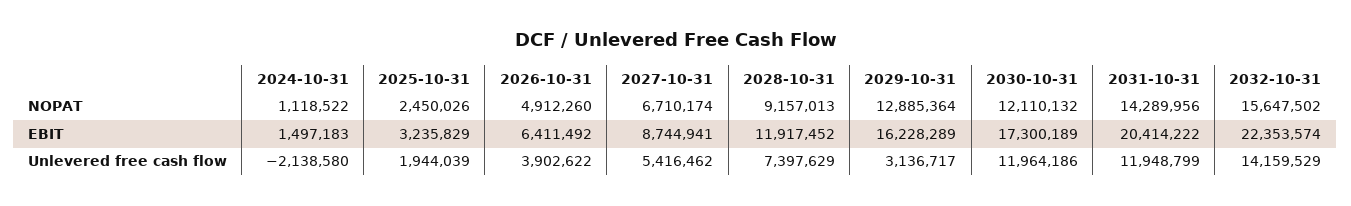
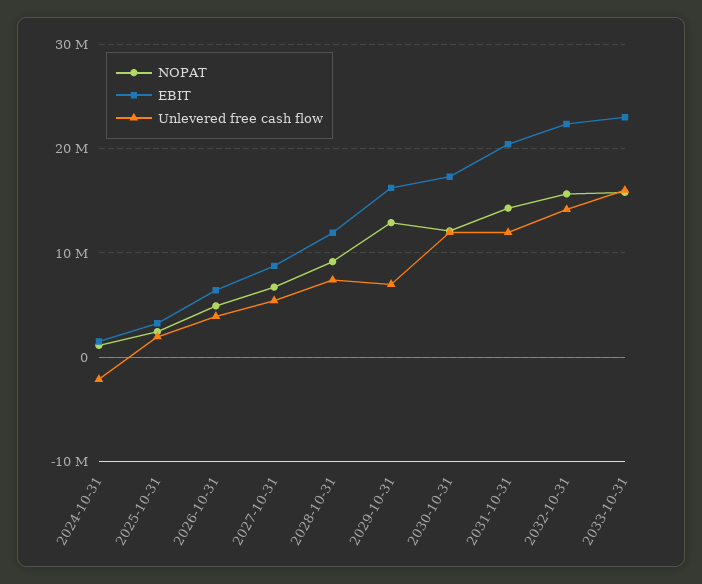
Unlevered free cash flow, 2029-10-31: 3136717 -> 7000000
NOPAT, 2033-10-31: none -> 16000000
EBIT, 2033-10-31: none -> 23000000
Unlevered free cash flow, 2033-10-31: none -> 16000000

